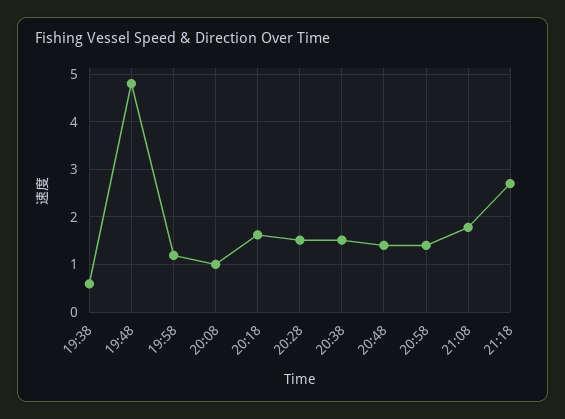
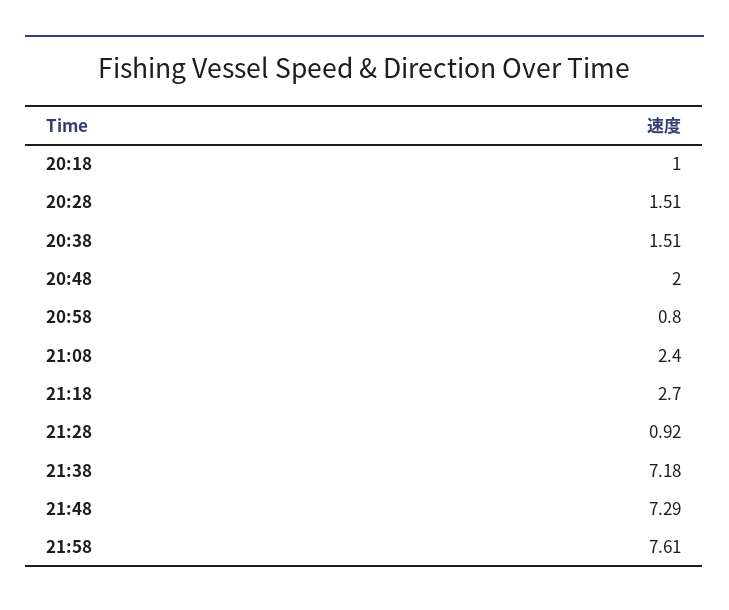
19:38: 0.6 -> none
19:48: 4.8 -> none
19:58: 1.2 -> none
20:08: 1 -> none
20:18: 1.6 -> 1
20:48: 1.4 -> 2
20:58: 1.4 -> 0.8
21:08: 1.8 -> 2.4
21:28: none -> 0.92
21:38: none -> 7.18
21:48: none -> 7.29
21:58: none -> 7.61

